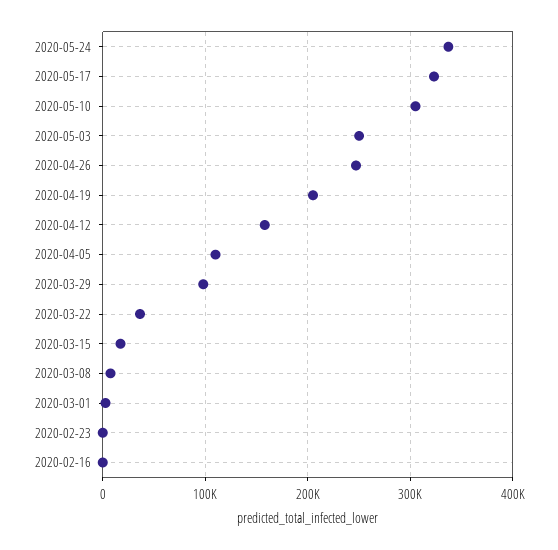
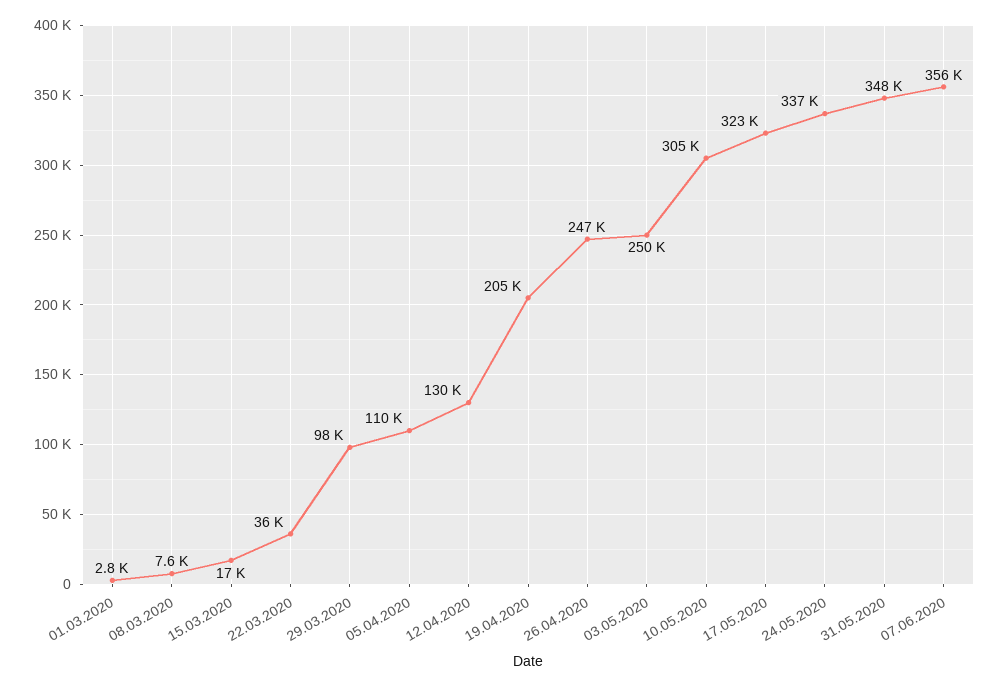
2020-04-12: 160000 -> 130000
2020-02-23: 0 -> none
2020-02-16: 0 -> none
31.05.2020: none -> 348000
07.06.2020: none -> 356000

